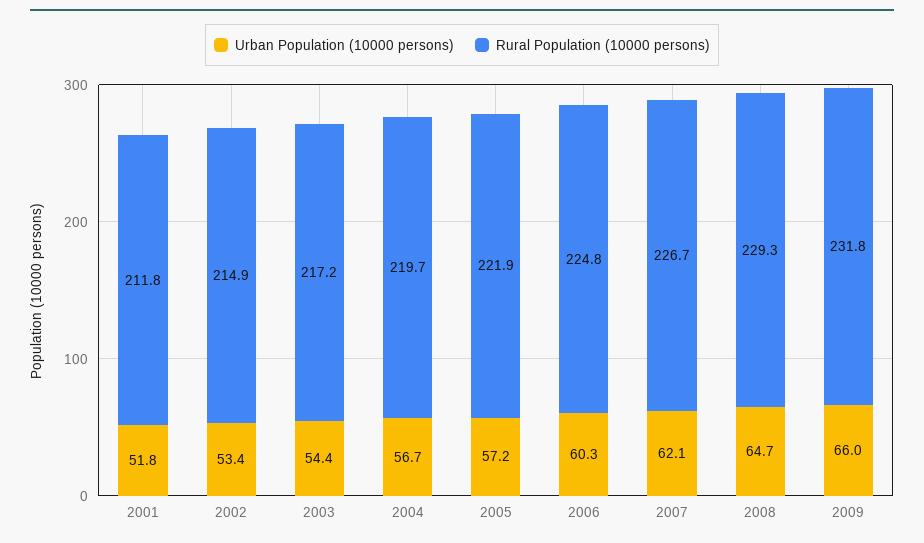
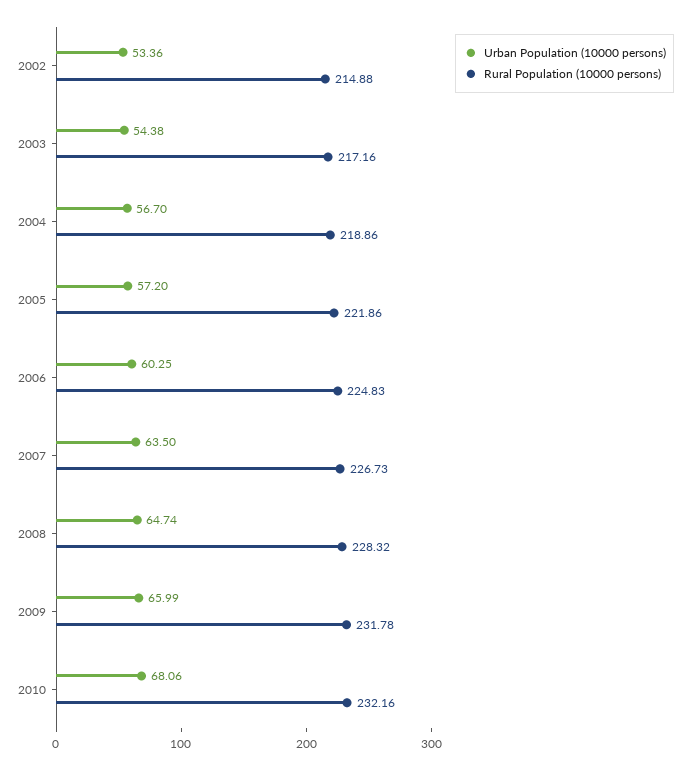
Urban Population (10000 persons), 2001: 51.8 -> none
Rural Population (10000 persons), 2001: 211.8 -> none
Rural Population (10000 persons), 2004: 219.7 -> 218.86
Urban Population (10000 persons), 2007: 62.1 -> 63.5
Rural Population (10000 persons), 2008: 229.3 -> 228.32
Urban Population (10000 persons), 2010: none -> 68.06
Rural Population (10000 persons), 2010: none -> 232.16

